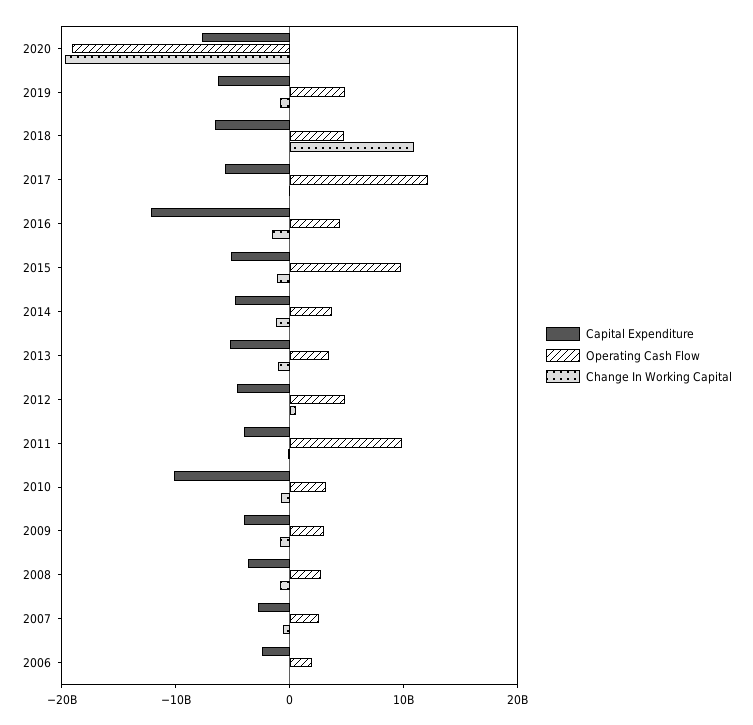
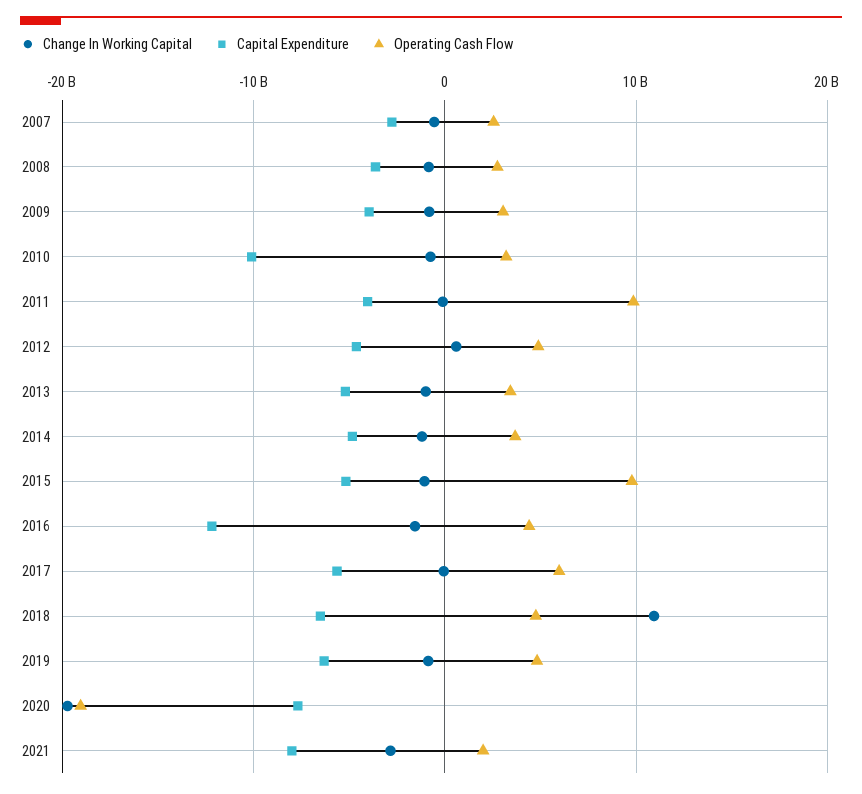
Operating Cash Flow, 2017: 12000000000 -> 6000000000
Capital Expenditure, 2006: -2000000000 -> none
Operating Cash Flow, 2006: 2000000000 -> none
Change In Working Capital, 2006: 0 -> none
Change In Working Capital, 2021: none -> -3000000000
Capital Expenditure, 2021: none -> -8000000000
Operating Cash Flow, 2021: none -> 2000000000

